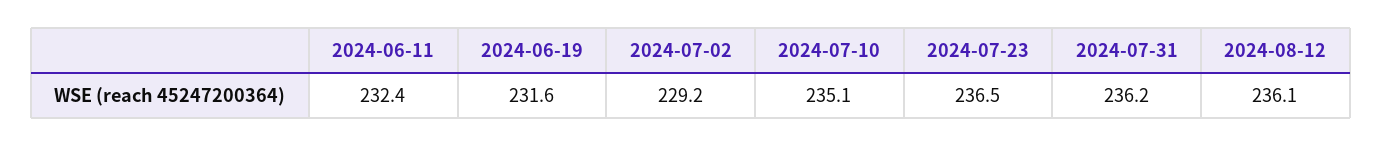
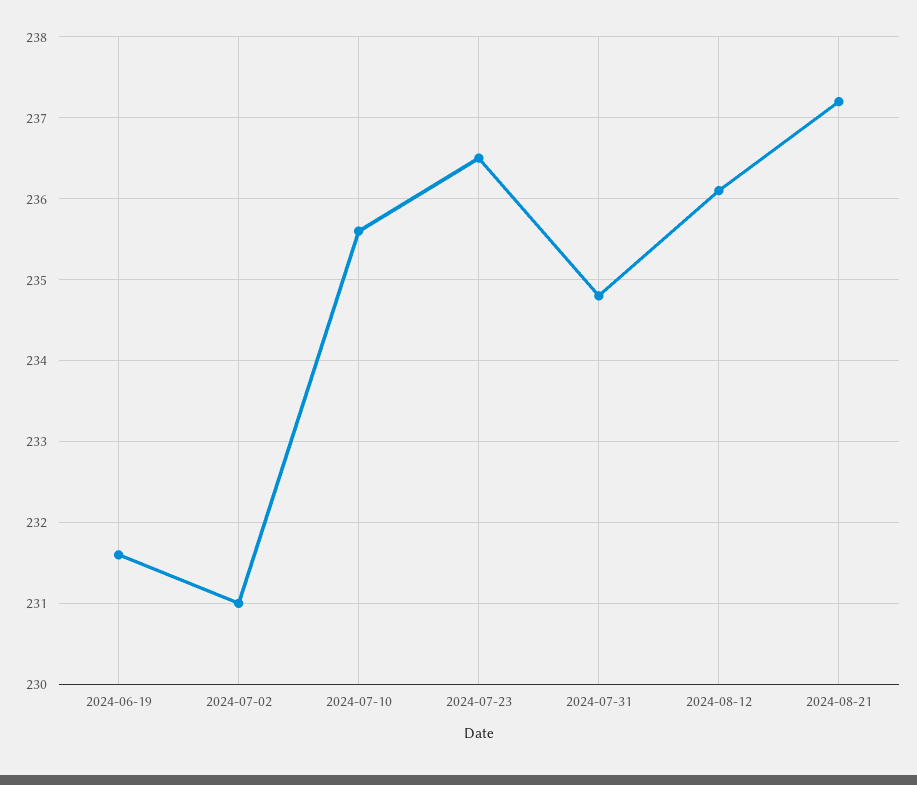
2024-06-11: 232.4 -> none
2024-07-02: 229.2 -> 231
2024-07-10: 235.1 -> 235.6
2024-07-31: 236.2 -> 234.8
2024-08-21: none -> 237.2

